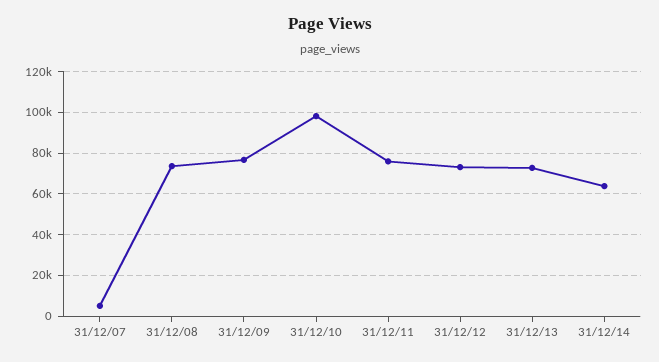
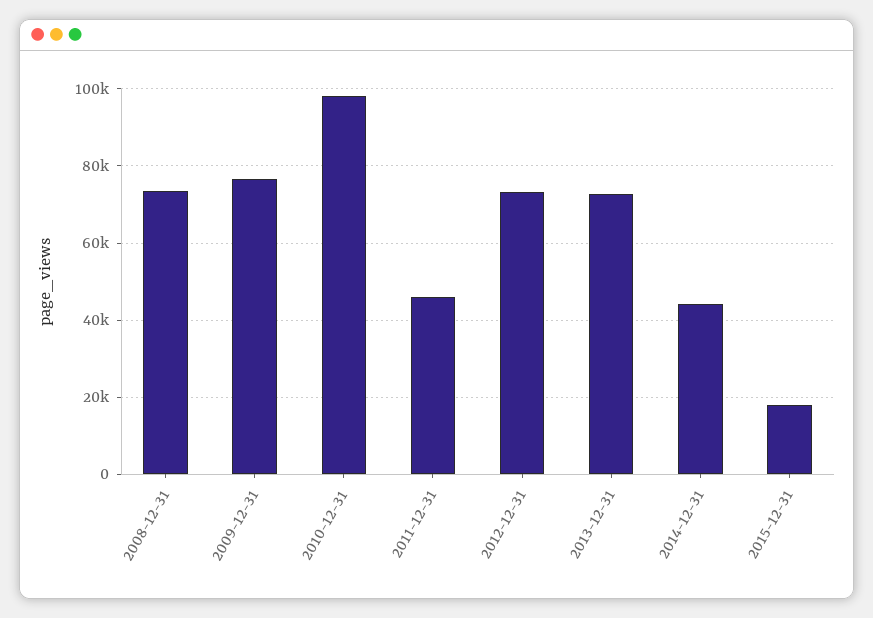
31/12/07: 5000 -> none
31/12/11: 75000 -> 46000
31/12/14: 65000 -> 44000
2015-12-31: none -> 18000

